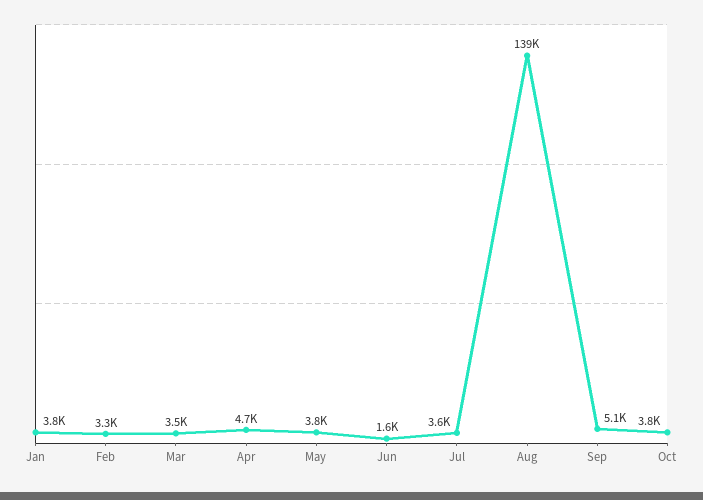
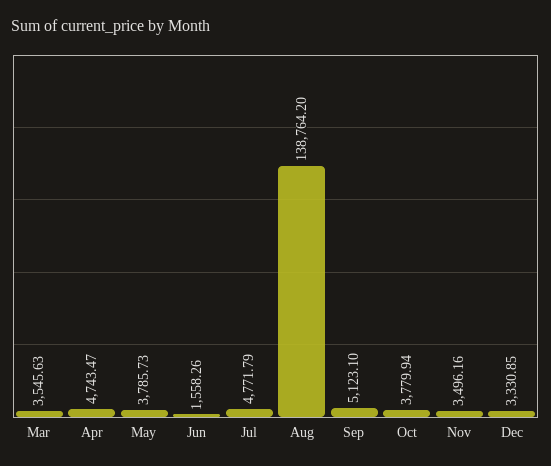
Jan: 3800 -> none
Feb: 3300 -> none
Jul: 3600 -> 4771.79
Nov: none -> 3496.16
Dec: none -> 3330.85

